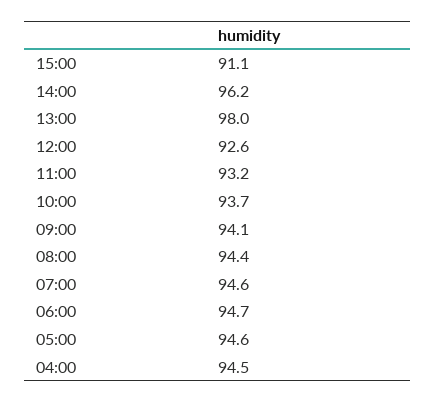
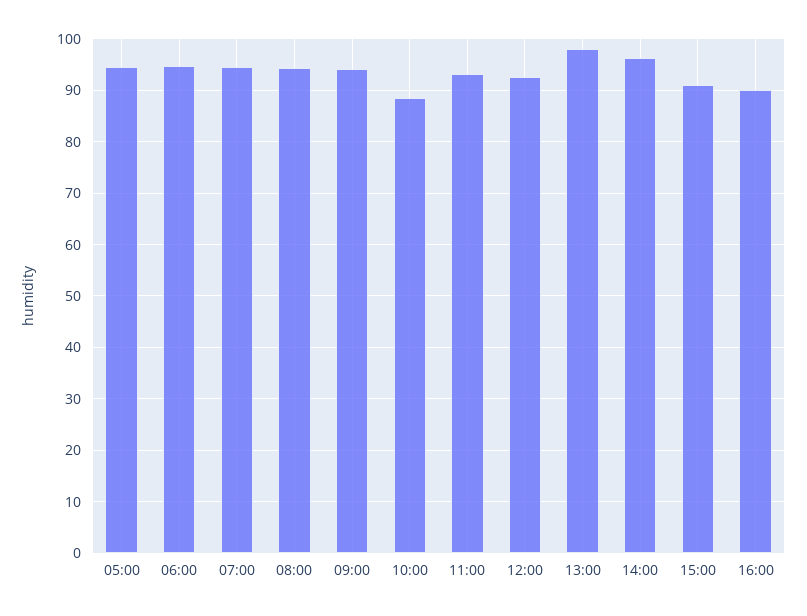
10:00: 93.7 -> 88
04:00: 94.5 -> none
16:00: none -> 90

